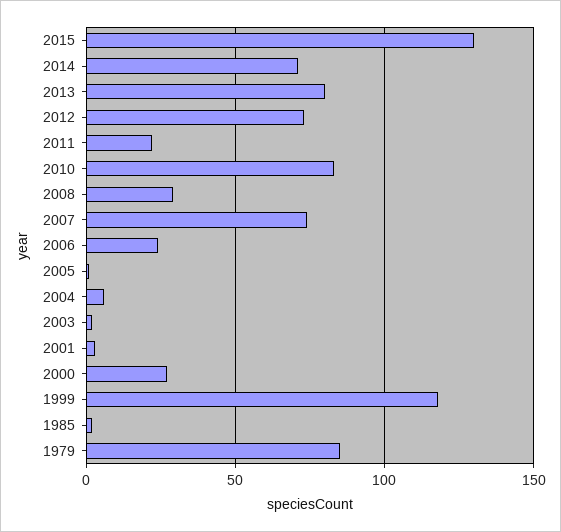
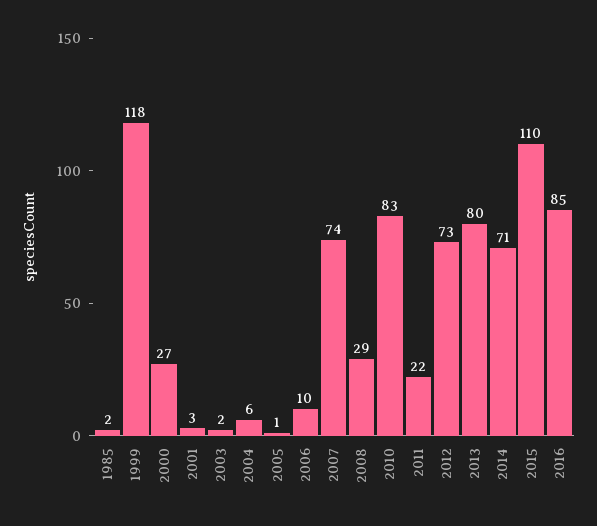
2015: 130 -> 110
2006: 25 -> 10
1979: 85 -> none
2016: none -> 85

